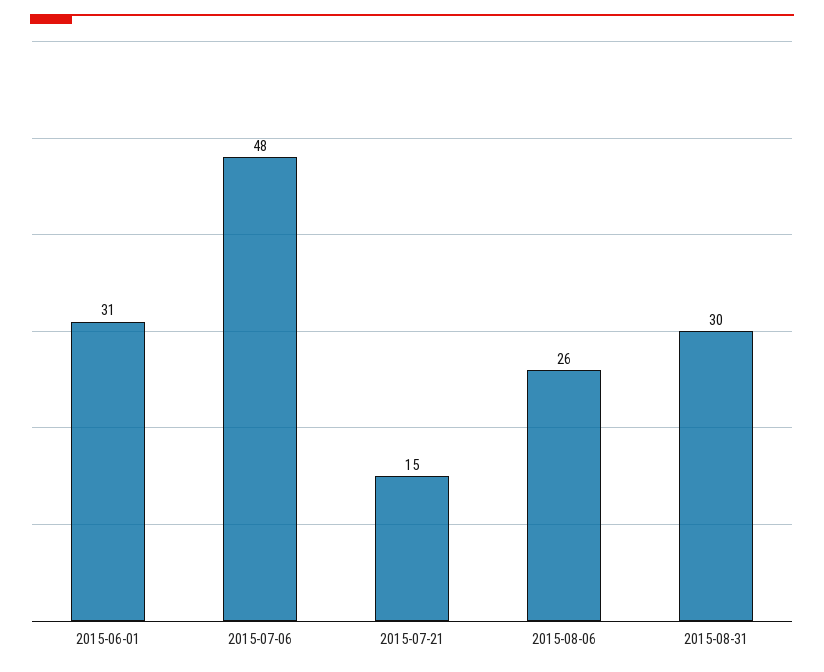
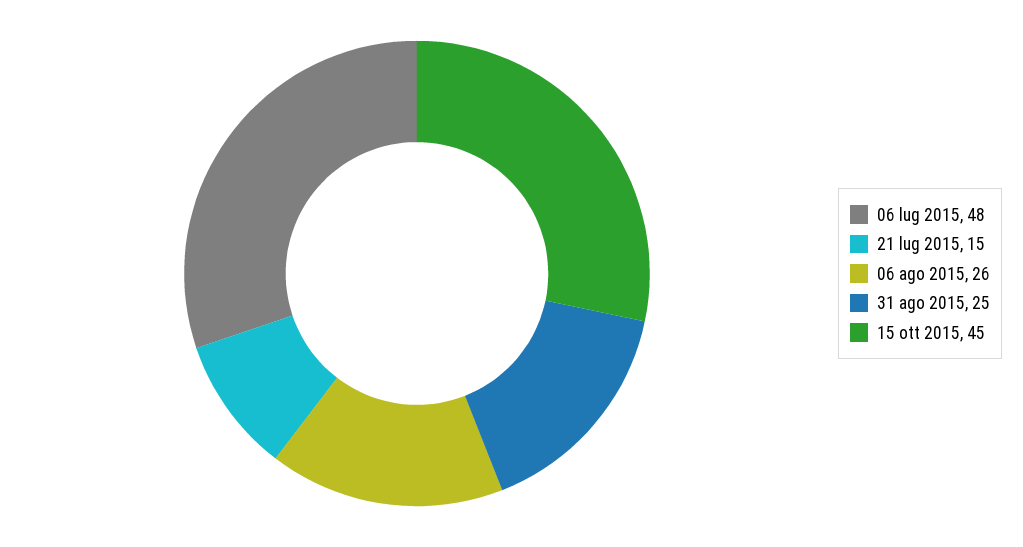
2015-06-01: 31 -> none
2015-08-31: 30 -> 25
15 ott 2015: none -> 45

